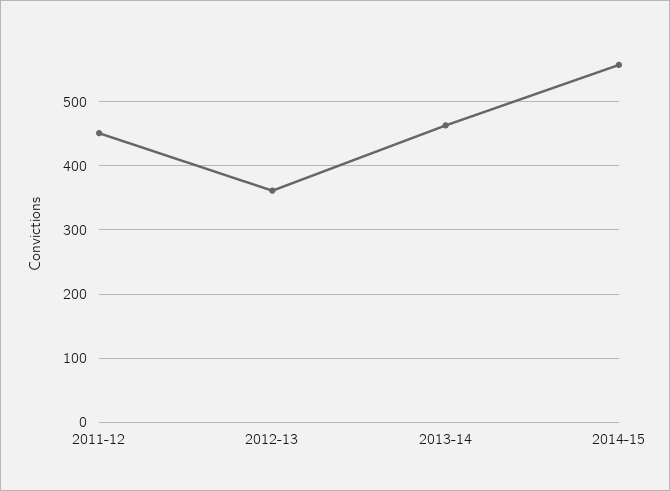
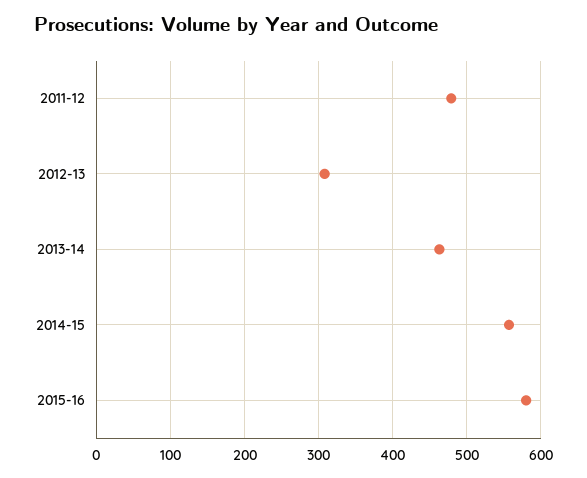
2011-12: 450 -> 480
2012-13: 360 -> 310
2015-16: none -> 580

